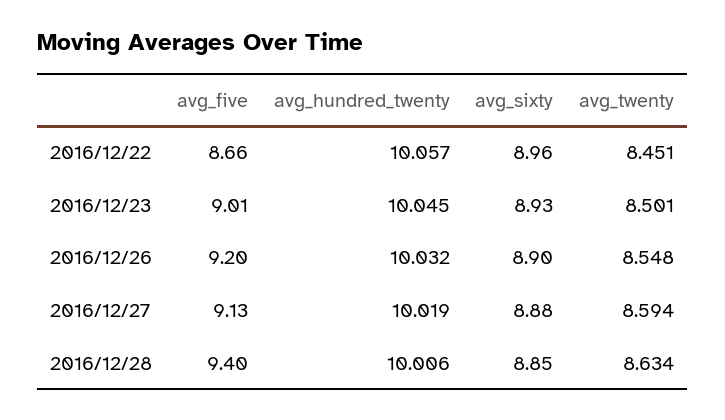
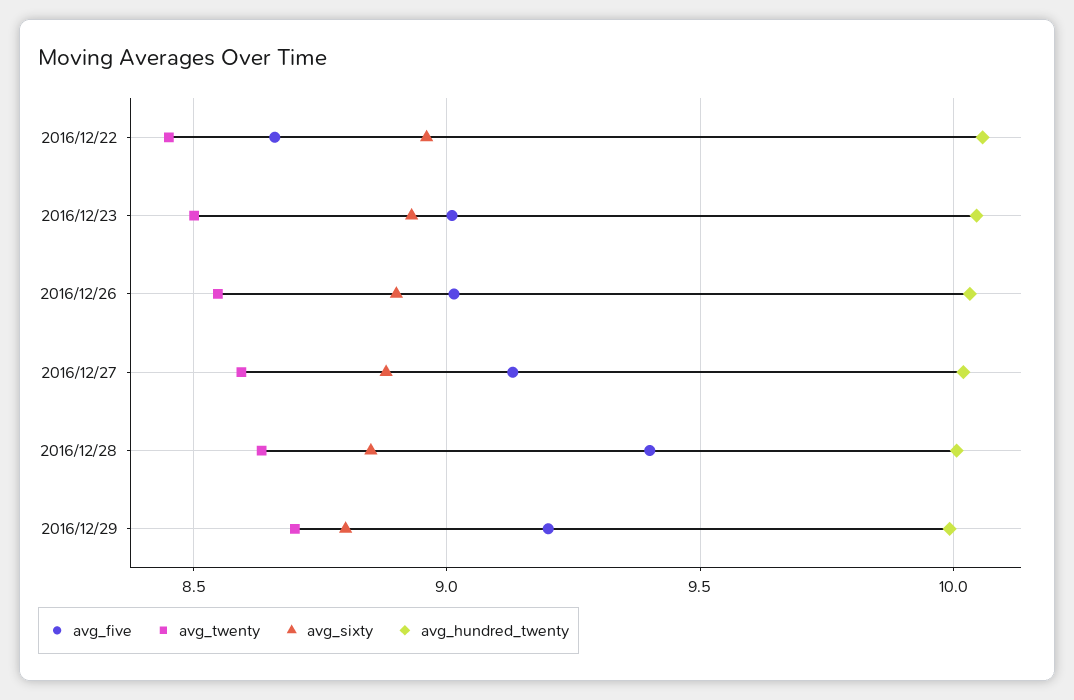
avg_five, 2016/12/26: 9.2 -> 9
avg_five, 2016/12/29: none -> 9.2
avg_twenty, 2016/12/29: none -> 8.7
avg_sixty, 2016/12/29: none -> 8.8
avg_hundred_twenty, 2016/12/29: none -> 10

